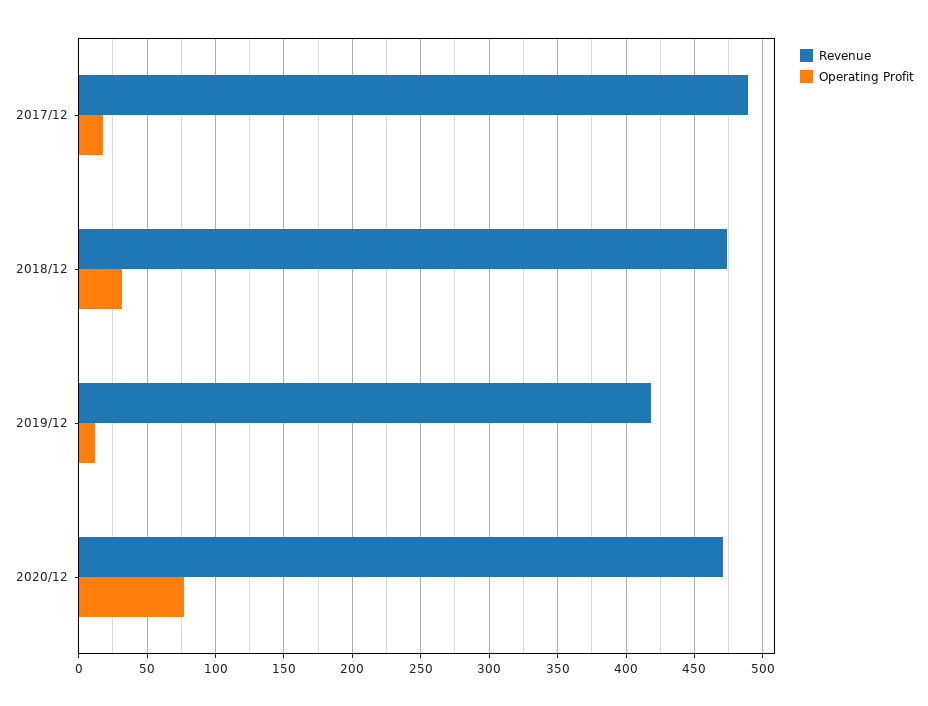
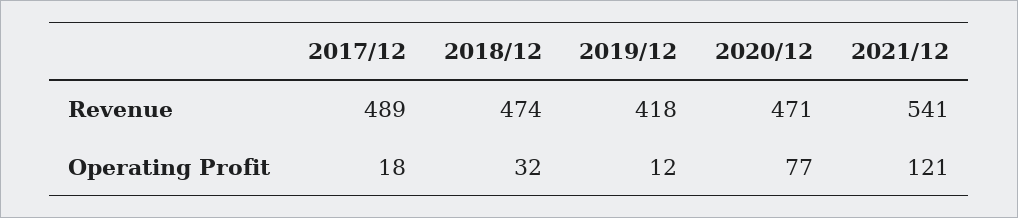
Revenue, 2021/12: none -> 541
Operating Profit, 2021/12: none -> 121

